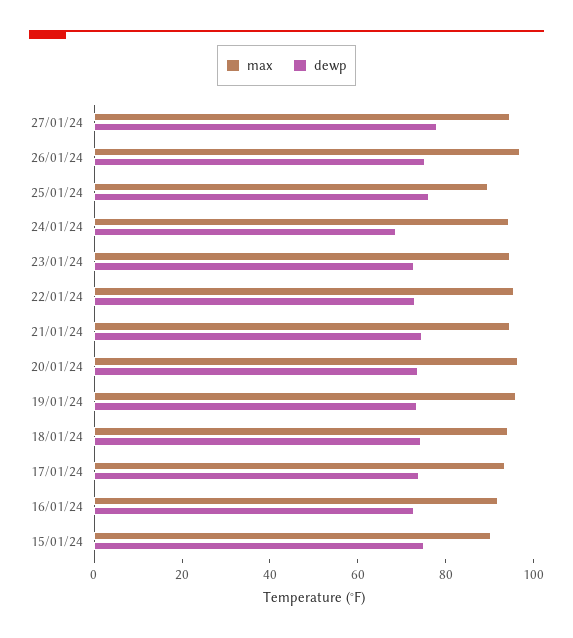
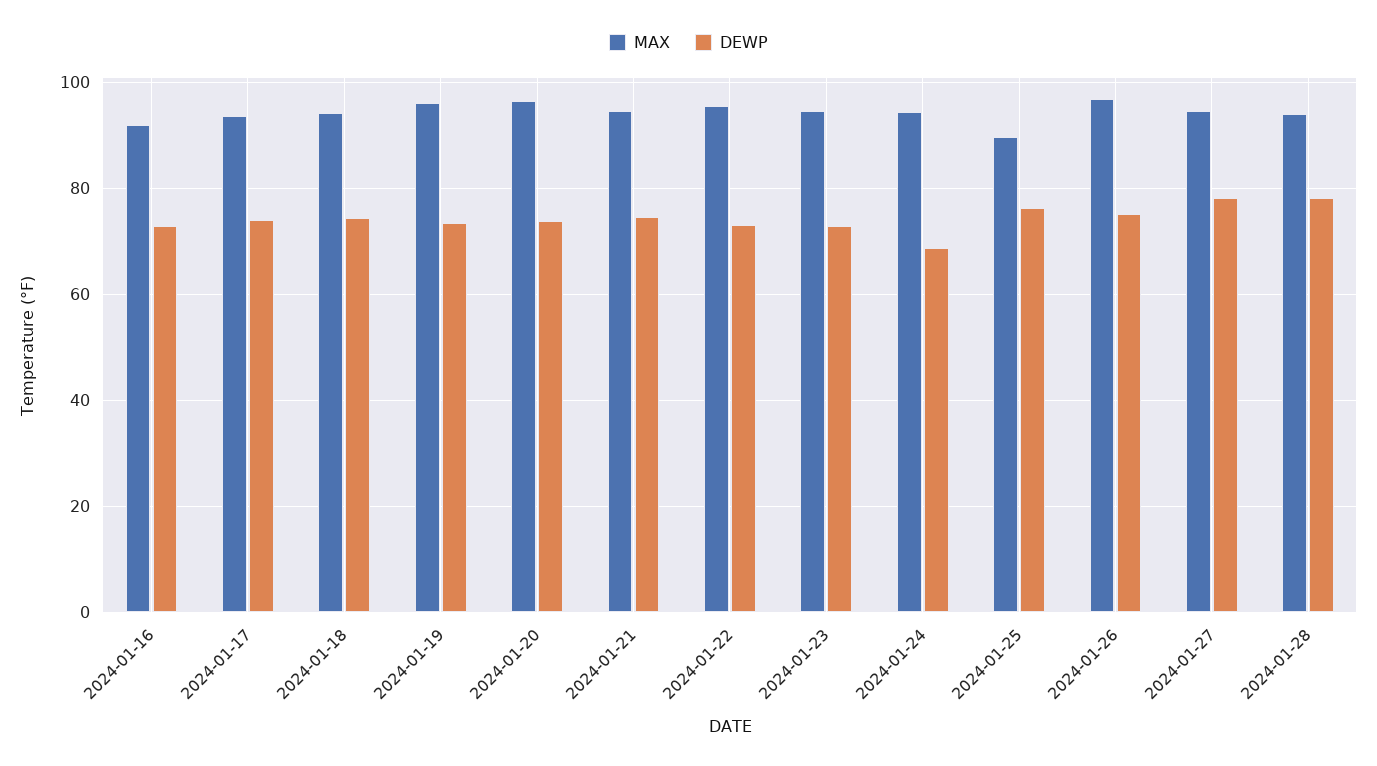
max, 15/01/24: 90 -> none
dewp, 15/01/24: 75 -> none
max, 2024-01-28: none -> 94
dewp, 2024-01-28: none -> 78

